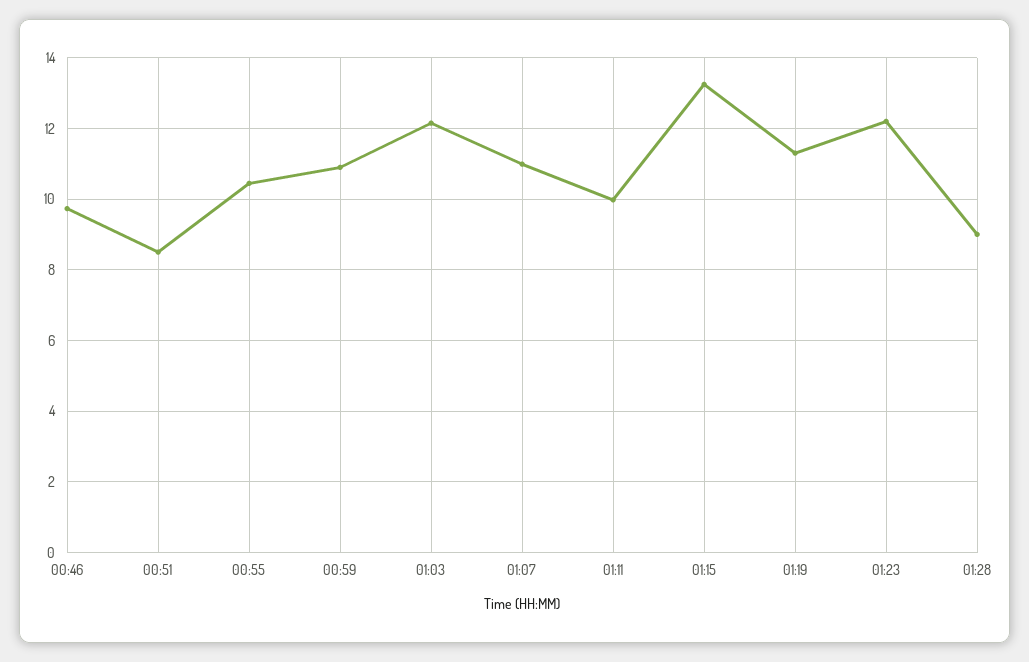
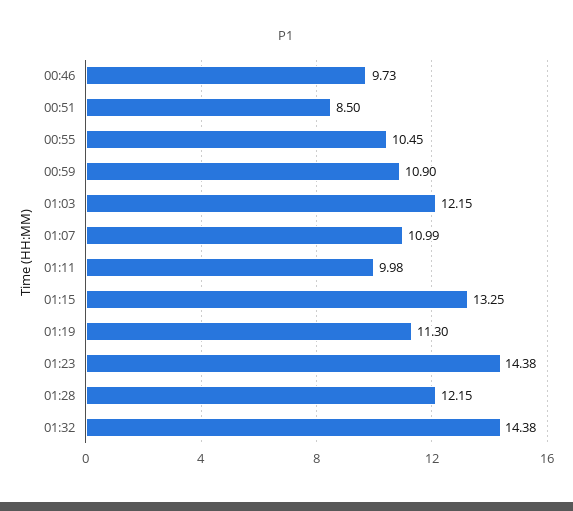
01:23: 12.2 -> 14.38
01:28: 9 -> 12.15
01:32: none -> 14.38

